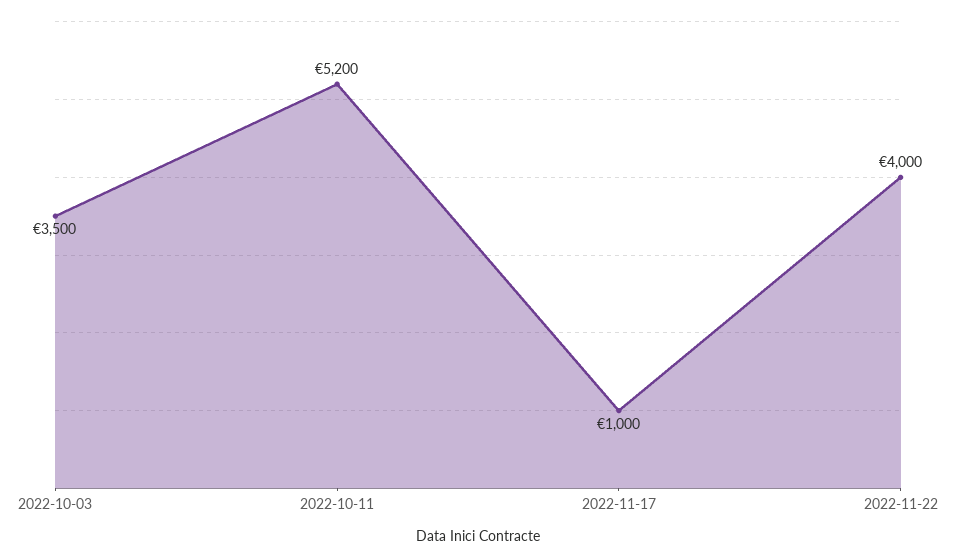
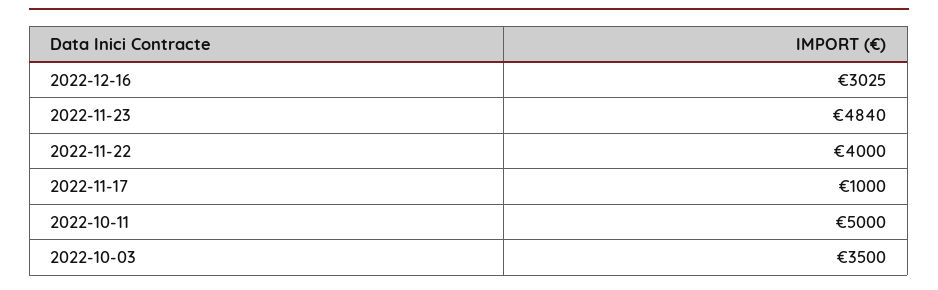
2022-10-11: 5200 -> 5000
2022-12-16: none -> 3025
2022-11-23: none -> 4840

